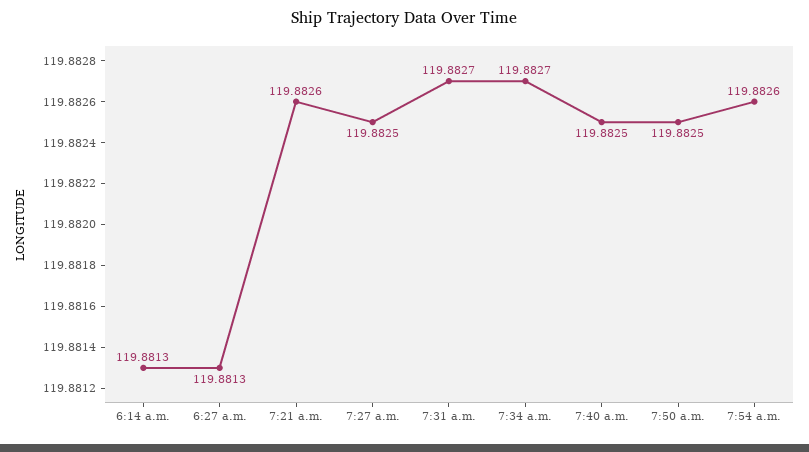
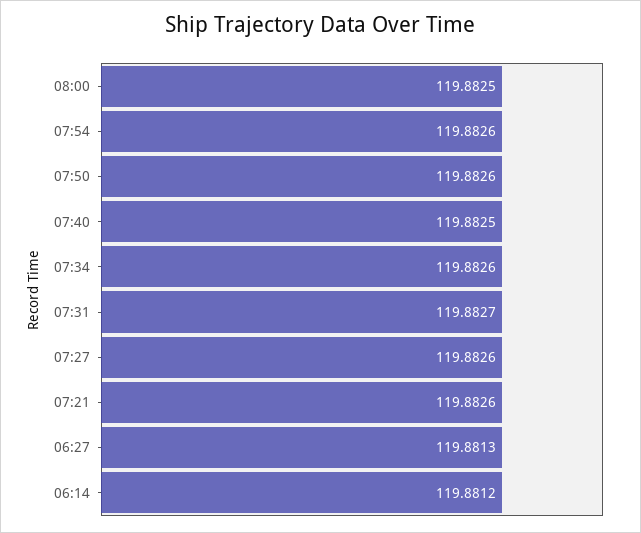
6:14 a.m.: 119.8813 -> 119.8812
7:27 a.m.: 119.8825 -> 119.8826
7:34 a.m.: 119.8827 -> 119.8826
7:50 a.m.: 119.8825 -> 119.8826
08:00: none -> 119.8825

